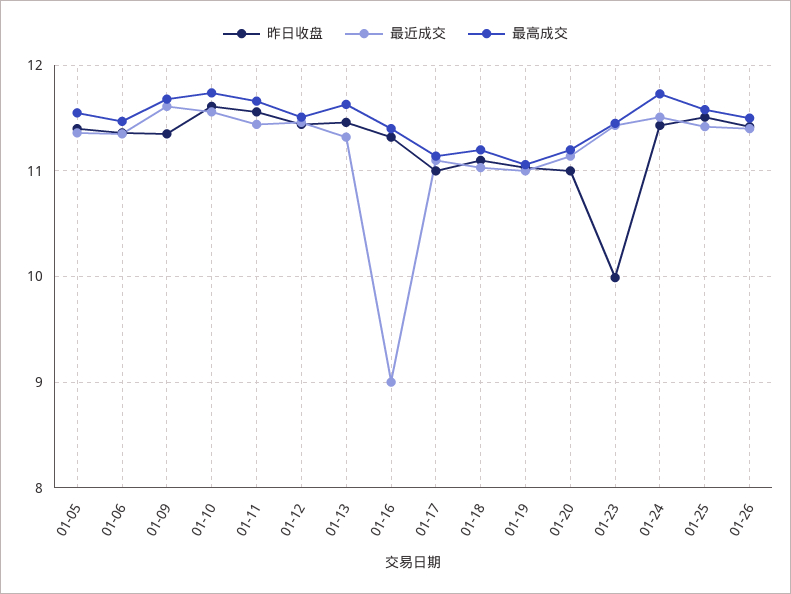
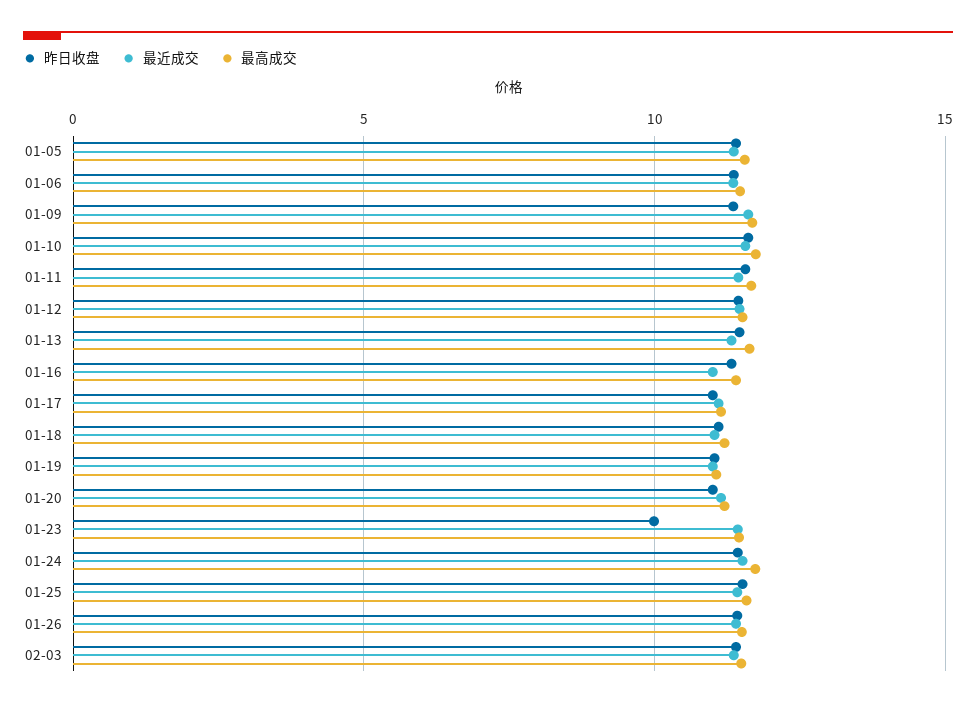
最近成交, 01-16: 9 -> 11
昨日收盘, 02-03: none -> 11.5
最近成交, 02-03: none -> 11.5
最高成交, 02-03: none -> 11.5

